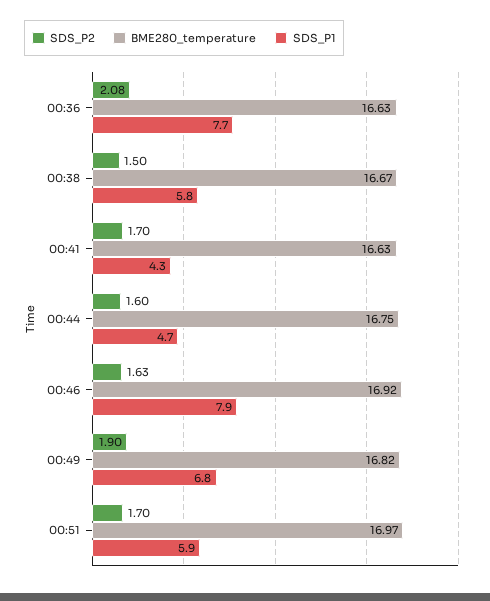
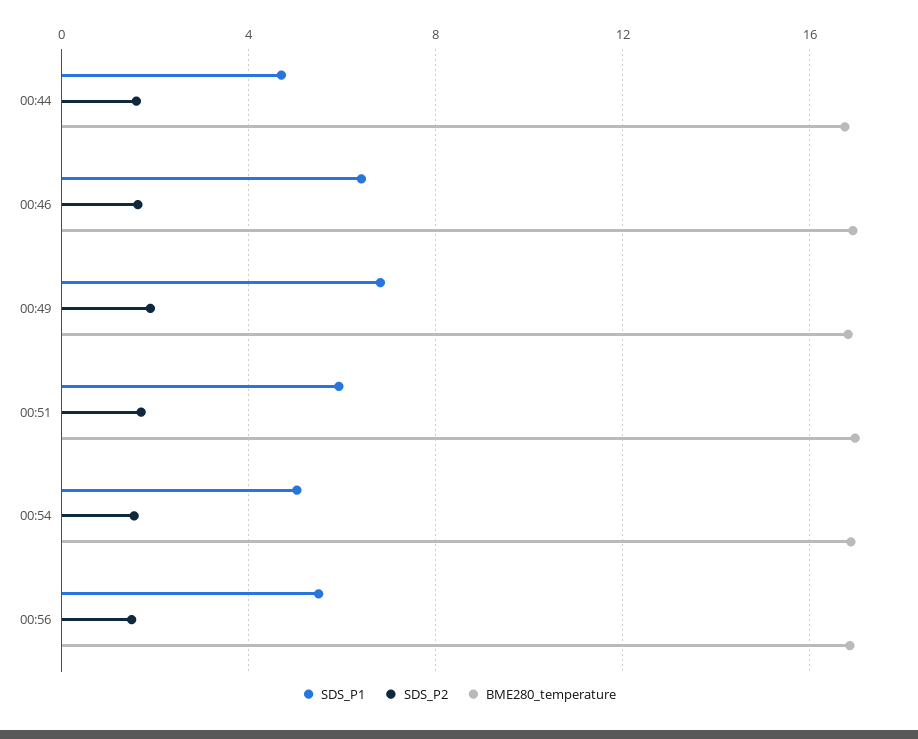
SDS_P2, 00:36: 2.08 -> none
BME280_temperature, 00:36: 16.63 -> none
SDS_P1, 00:36: 7.7 -> none
SDS_P2, 00:38: 1.5 -> none
BME280_temperature, 00:38: 16.67 -> none
SDS_P1, 00:38: 5.8 -> none
SDS_P2, 00:41: 1.7 -> none
BME280_temperature, 00:41: 16.63 -> none
SDS_P1, 00:41: 4.3 -> none
SDS_P1, 00:46: 7.9 -> 6.5
SDS_P1, 00:54: none -> 5
SDS_P2, 00:54: none -> 1.5
BME280_temperature, 00:54: none -> 17
SDS_P1, 00:56: none -> 5.5
SDS_P2, 00:56: none -> 1.5
BME280_temperature, 00:56: none -> 17

